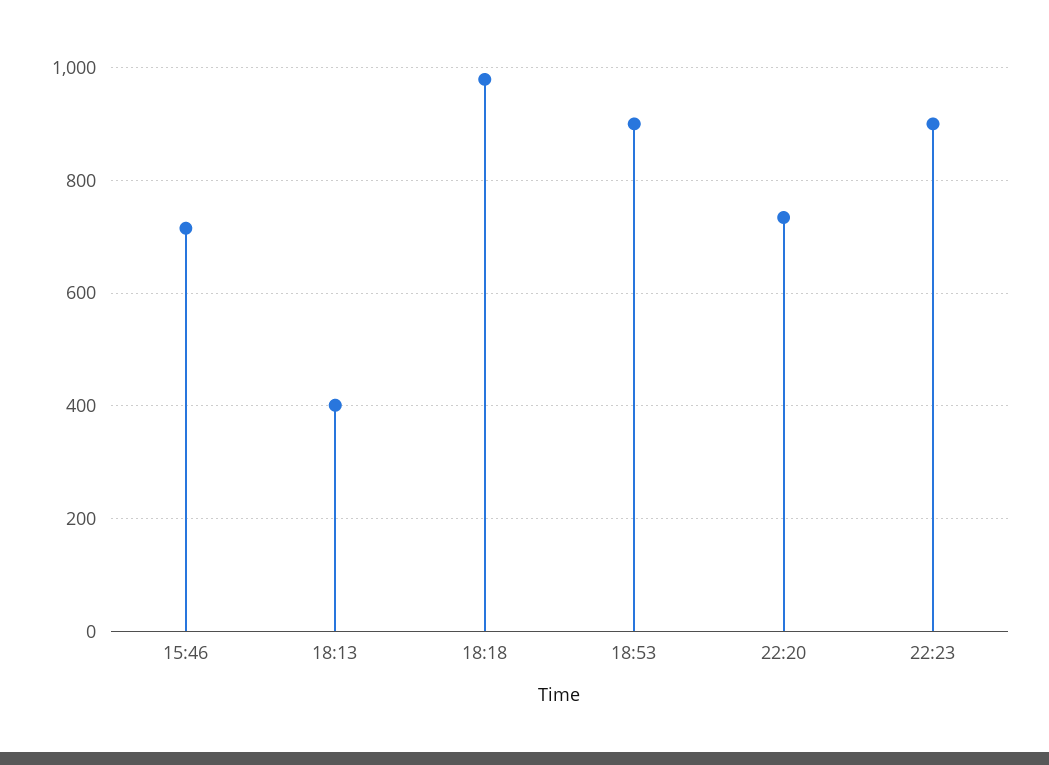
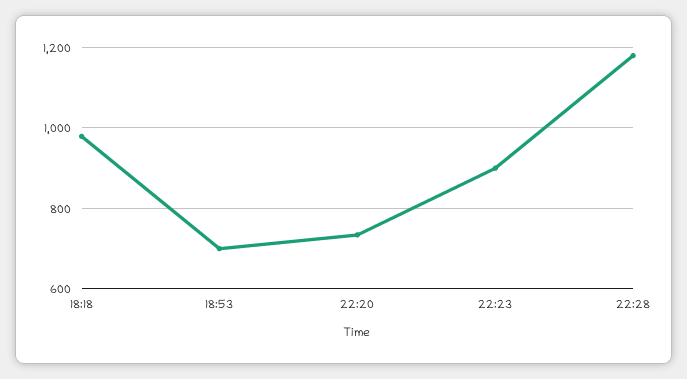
15:46: 720 -> none
18:13: 400 -> none
18:53: 900 -> 700
22:28: none -> 1180

